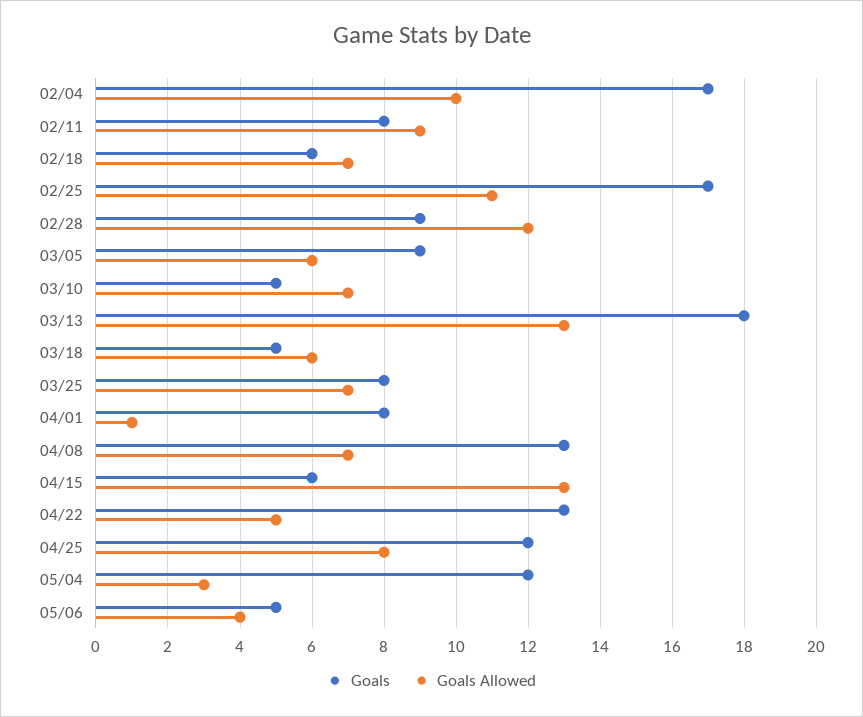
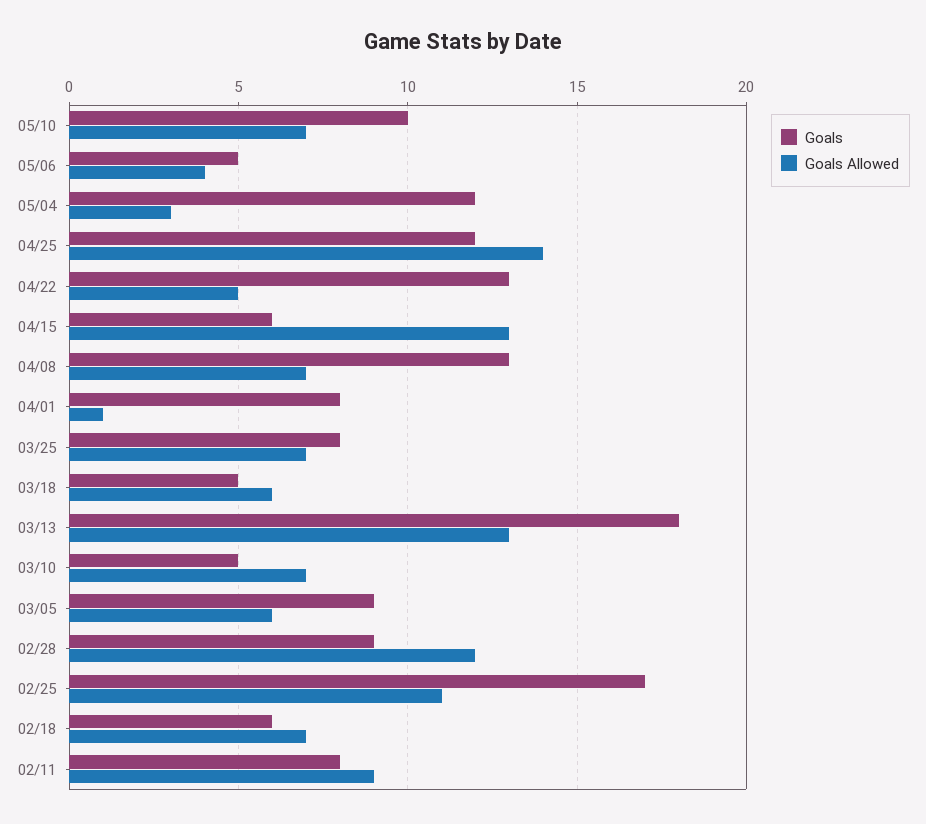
Goals, 02/04: 17 -> none
Goals Allowed, 02/04: 10 -> none
Goals Allowed, 04/25: 8 -> 14
Goals, 05/10: none -> 10
Goals Allowed, 05/10: none -> 7

